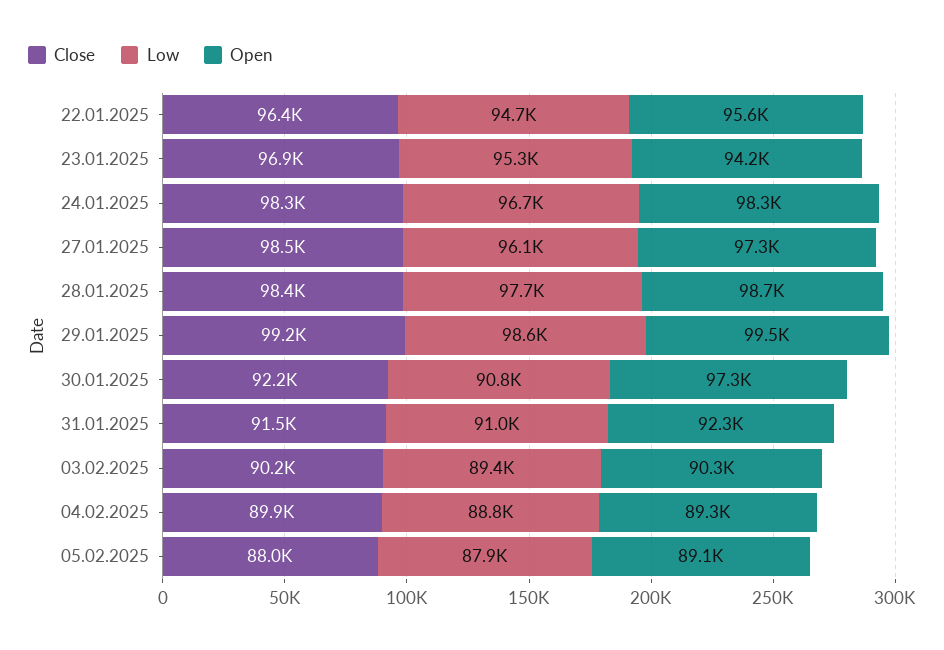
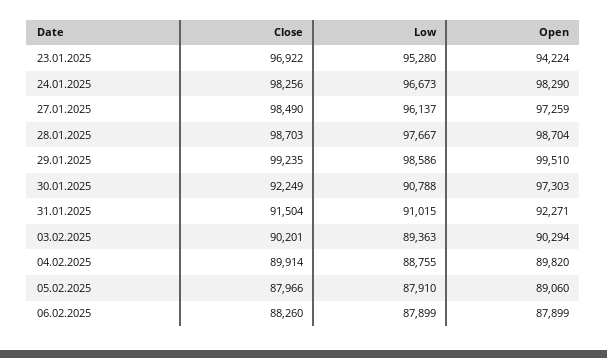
Close, 22.01.2025: 96400 -> none
Low, 22.01.2025: 94700 -> none
Open, 22.01.2025: 95600 -> none
Close, 28.01.2025: 98400 -> 98703
Open, 04.02.2025: 89300 -> 89820
Close, 06.02.2025: none -> 88260
Low, 06.02.2025: none -> 87899
Open, 06.02.2025: none -> 87899

